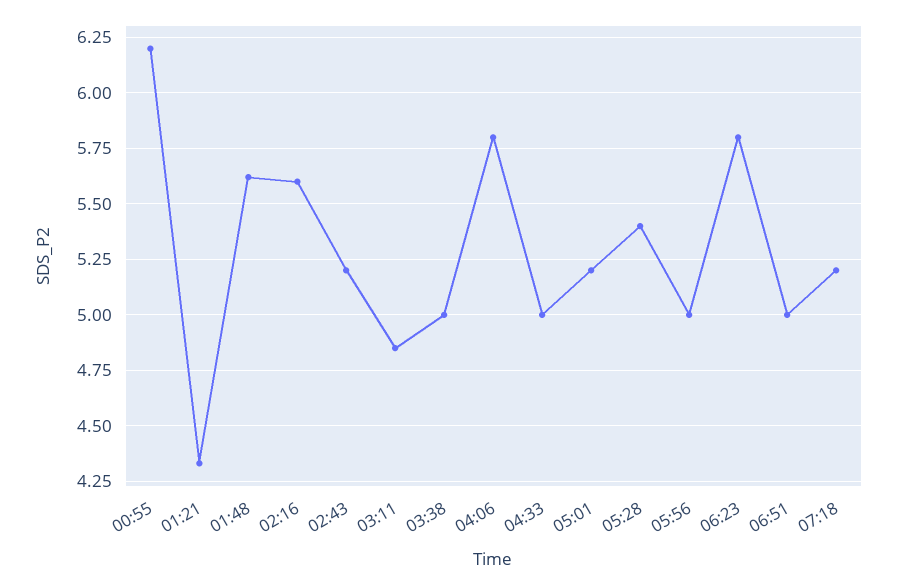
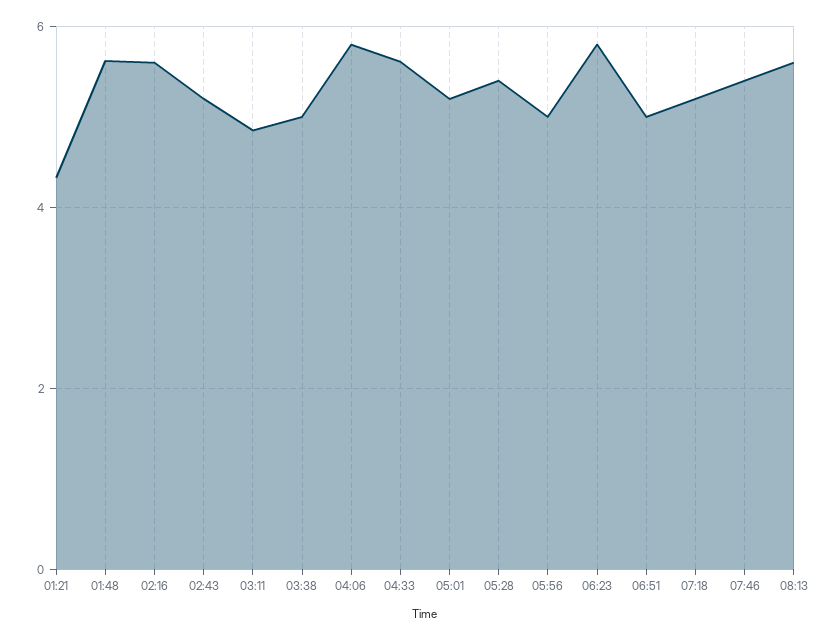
00:55: 6.2 -> none
04:33: 5 -> 5.6
07:46: none -> 5.4
08:13: none -> 5.6

